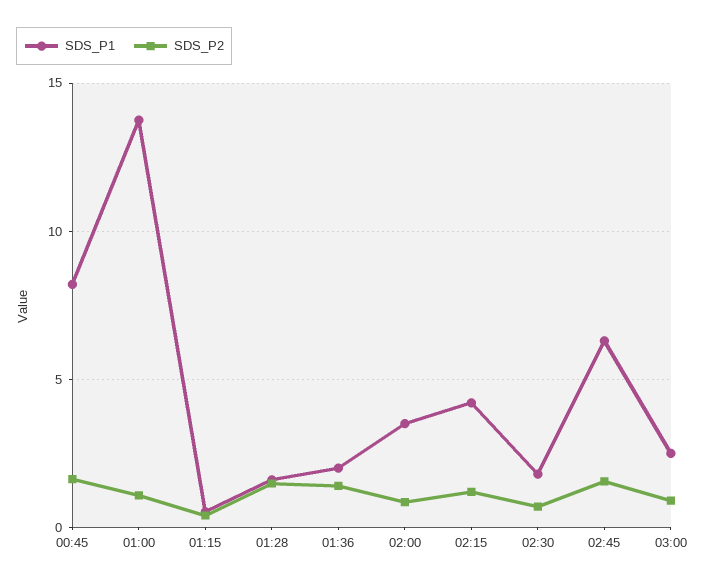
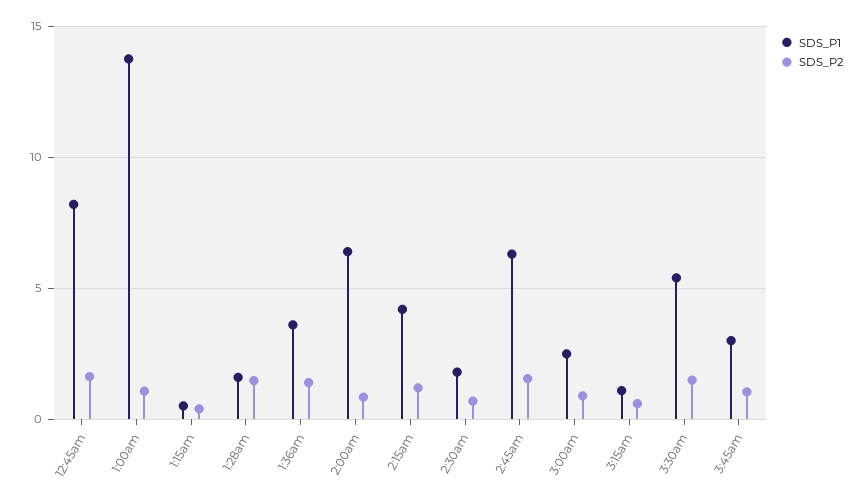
SDS_P1, 01:36: 2 -> 3.5
SDS_P1, 02:00: 3.5 -> 6.5
SDS_P1, 3:15am: none -> 1
SDS_P2, 3:15am: none -> 0.5
SDS_P1, 3:30am: none -> 5.5
SDS_P2, 3:30am: none -> 1.5
SDS_P1, 3:45am: none -> 3
SDS_P2, 3:45am: none -> 1

